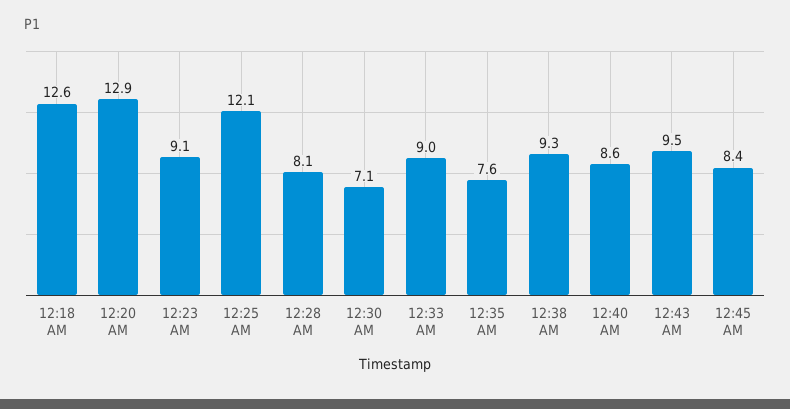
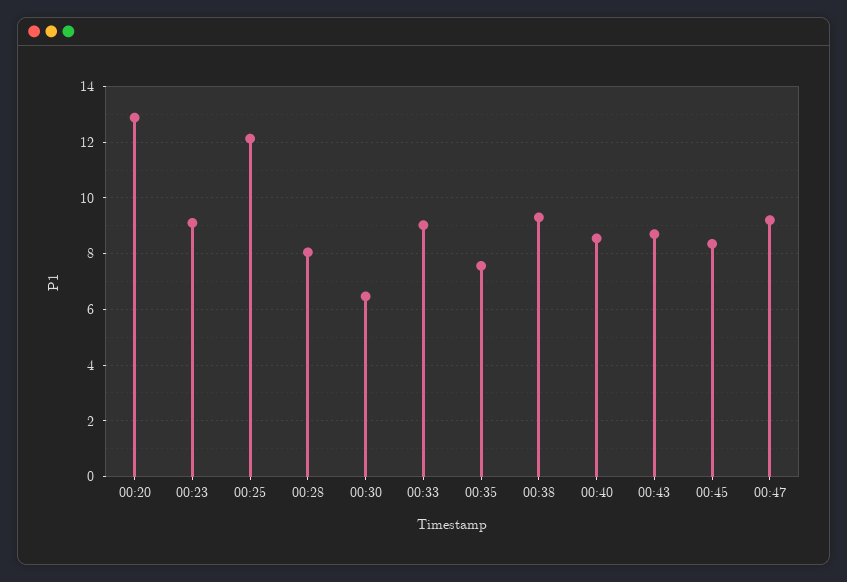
12:18 AM: 12.6 -> none
12:30 AM: 7.1 -> 6.5
12:43 AM: 9.5 -> 8.75
00:47: none -> 9.25

